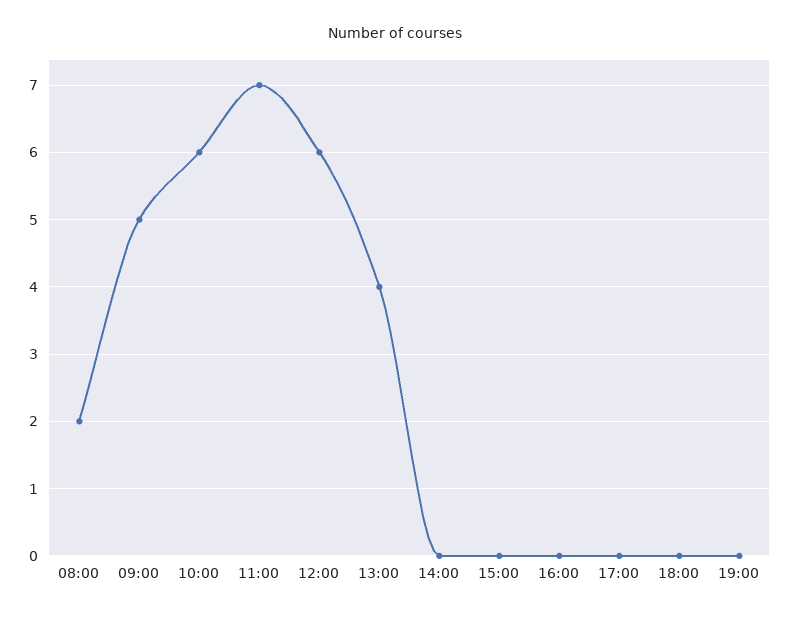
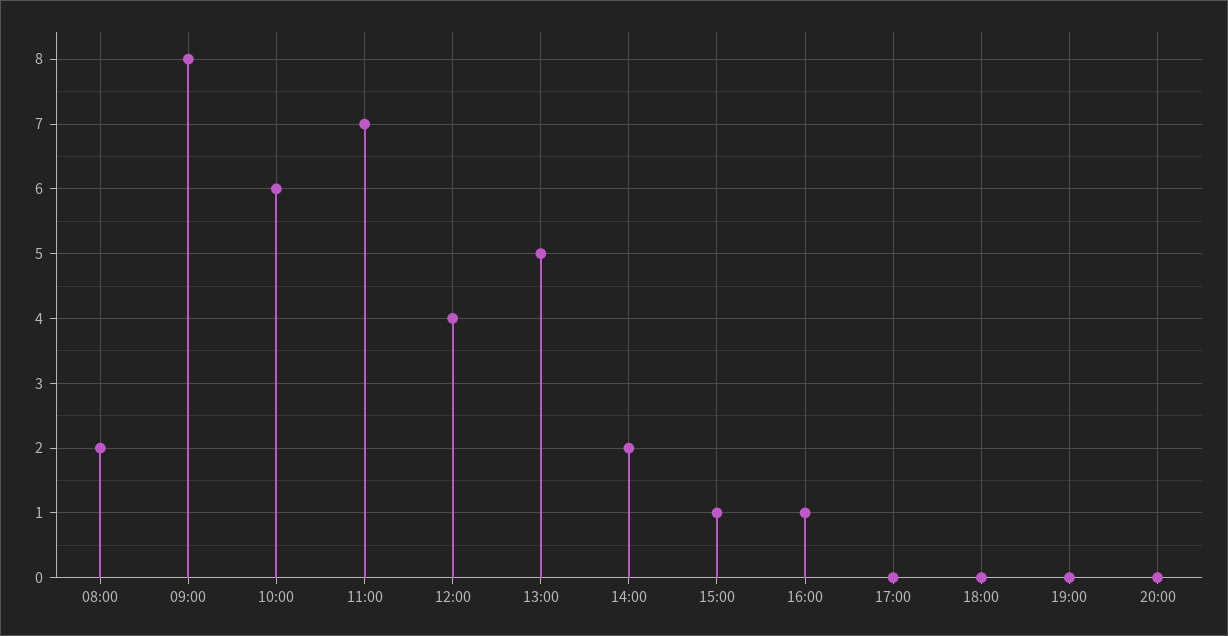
09:00: 5 -> 8
12:00: 6 -> 4
13:00: 4 -> 5
14:00: 0 -> 2
15:00: 0 -> 1
16:00: 0 -> 1
20:00: none -> 0

